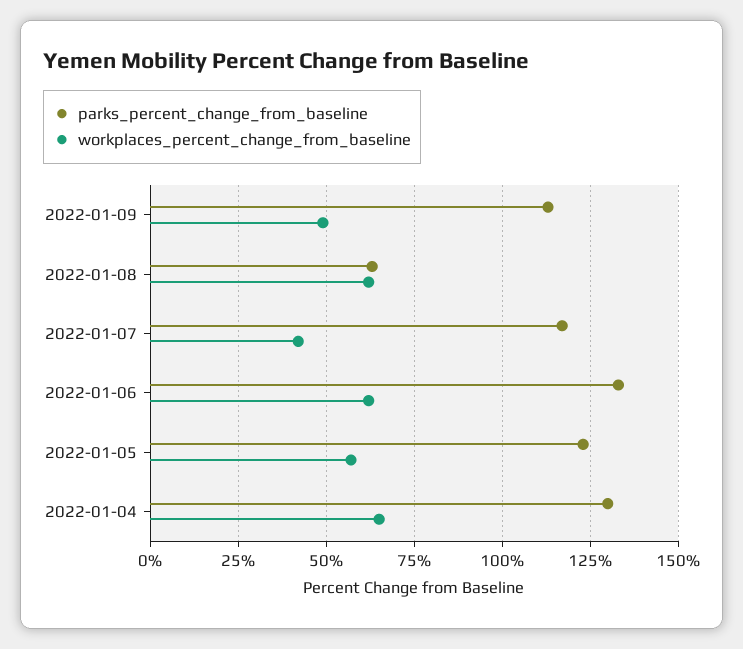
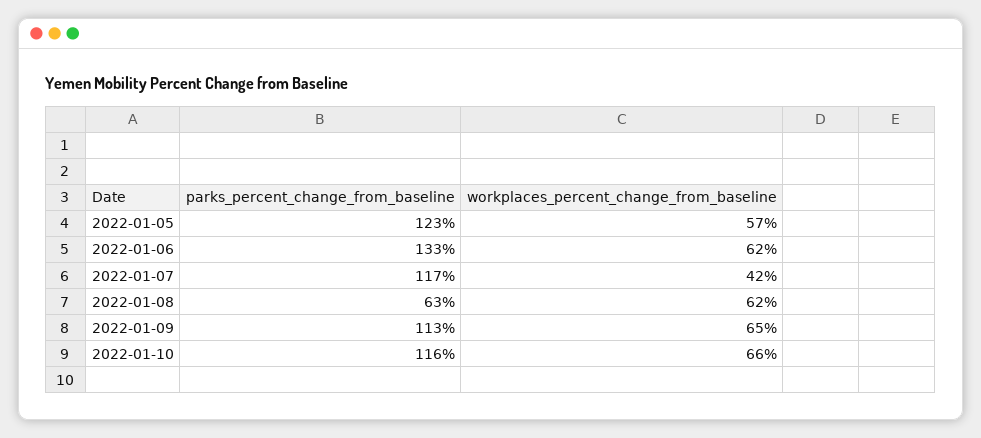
workplaces_percent_change_from_baseline, 2022-01-09: 50 -> 65
parks_percent_change_from_baseline, 2022-01-04: 130 -> none
workplaces_percent_change_from_baseline, 2022-01-04: 65 -> none
parks_percent_change_from_baseline, 2022-01-10: none -> 116
workplaces_percent_change_from_baseline, 2022-01-10: none -> 66

